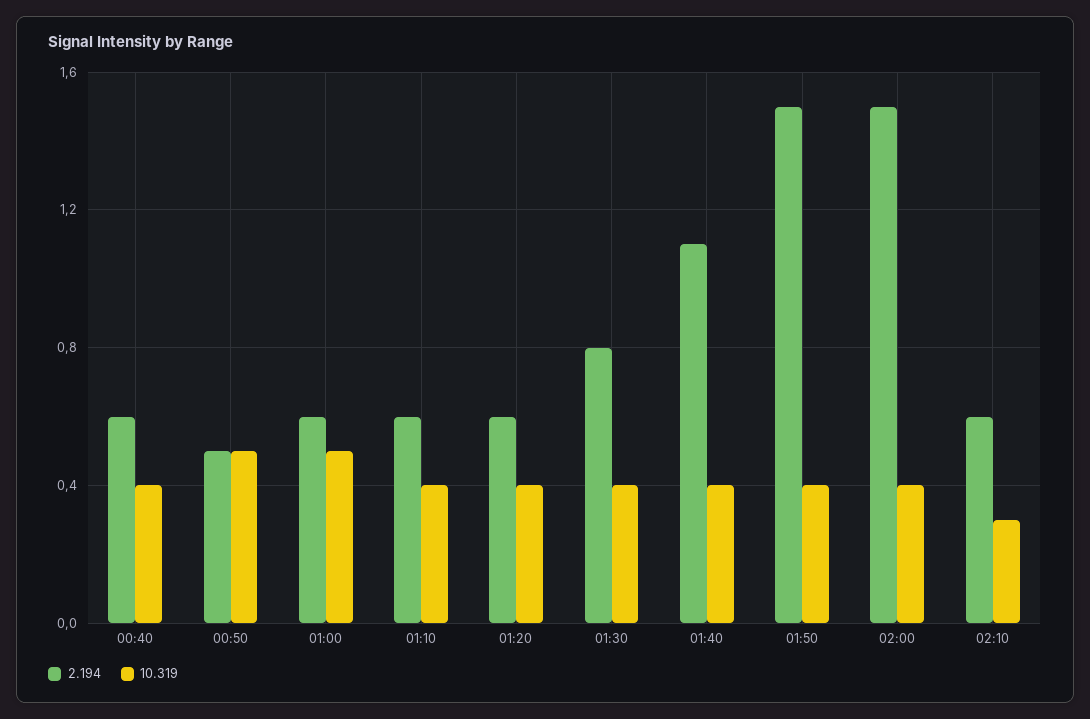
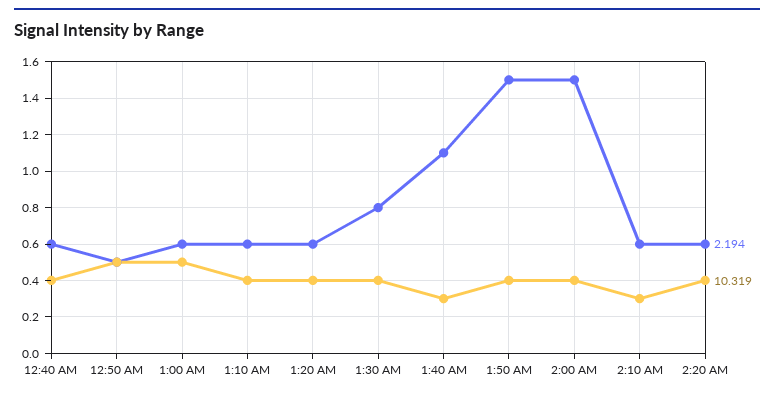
10.319, 01:40: 0.4 -> 0.3
2.194, 2:20 AM: none -> 0.6
10.319, 2:20 AM: none -> 0.4

